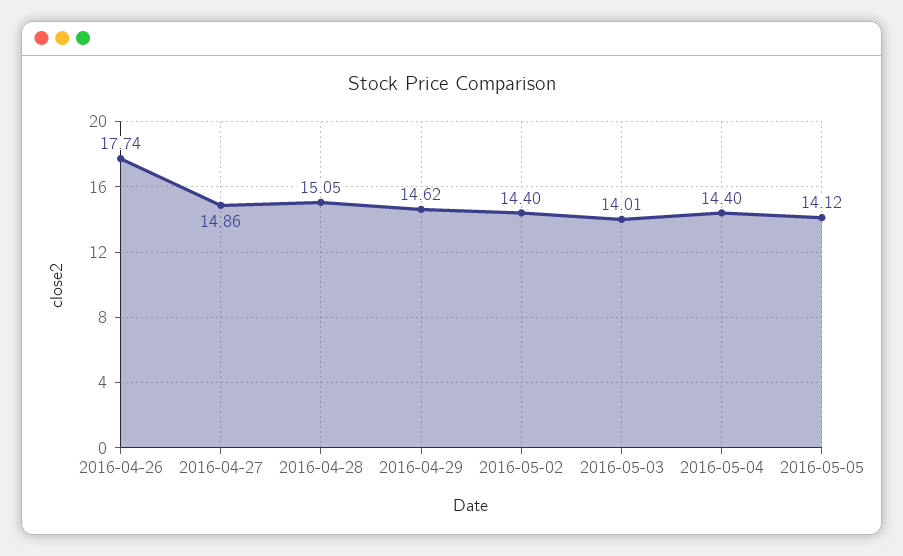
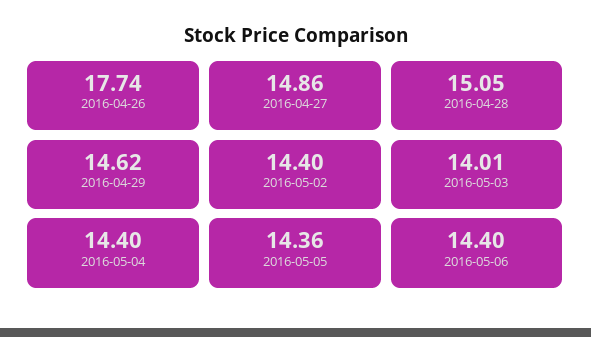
2016-05-05: 14.12 -> 14.36
2016-05-06: none -> 14.4

